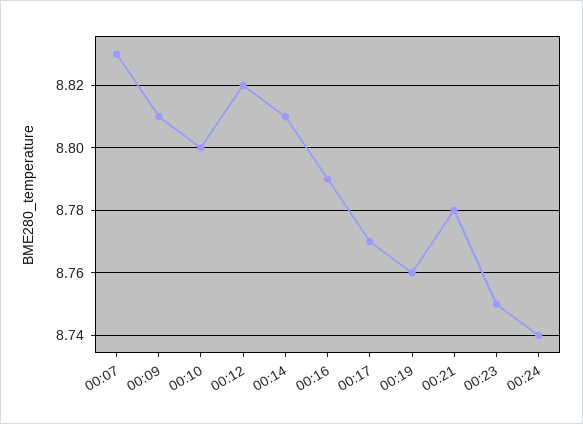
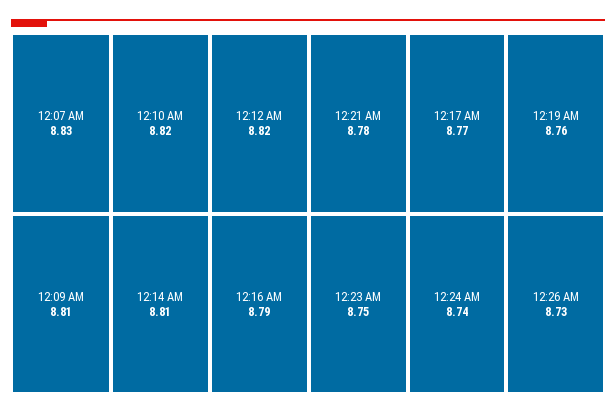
00:10: 8.8 -> 8.82
12:26 AM: none -> 8.73

